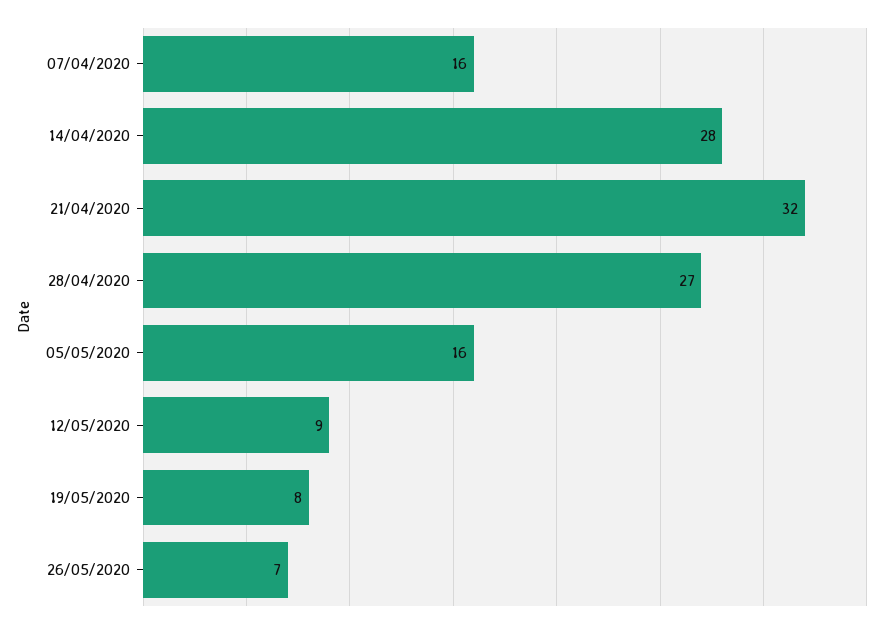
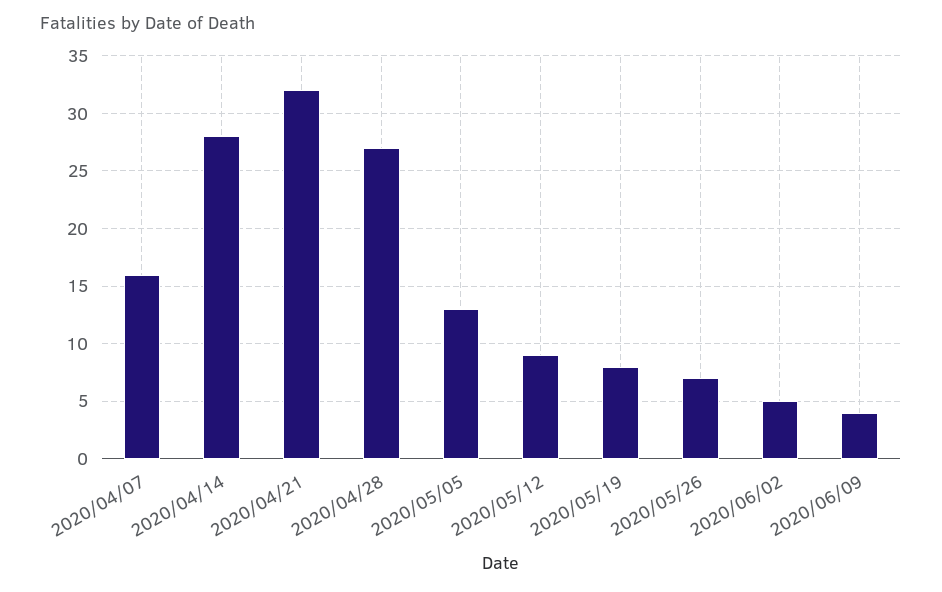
05/05/2020: 16 -> 13
2020/06/02: none -> 5
2020/06/09: none -> 4

